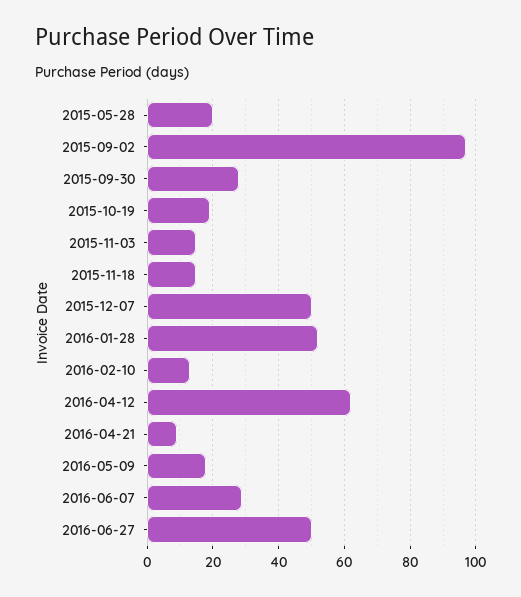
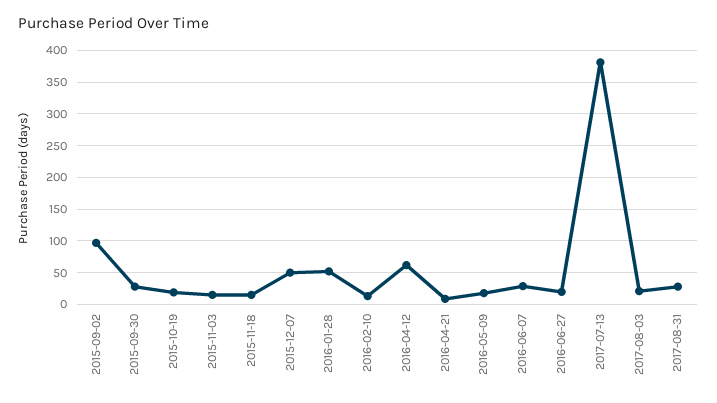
2015-05-28: 20 -> none
2016-06-27: 50 -> 20
2017-07-13: none -> 380
2017-08-03: none -> 20
2017-08-31: none -> 30

